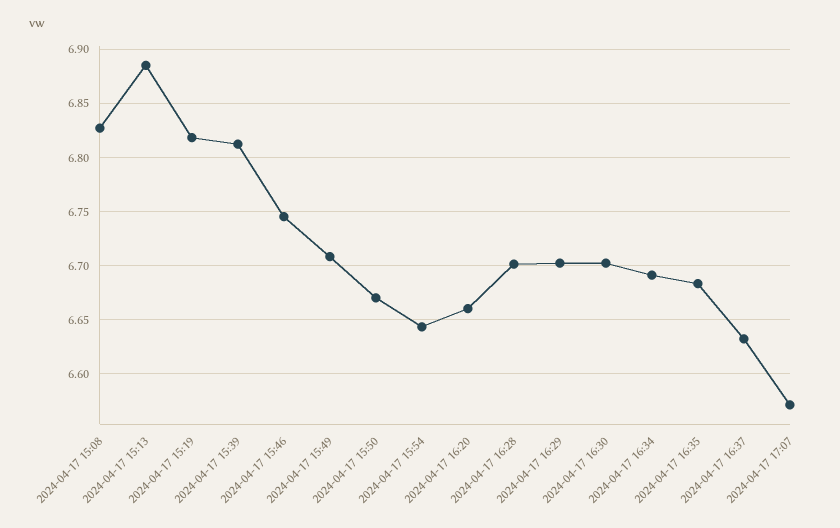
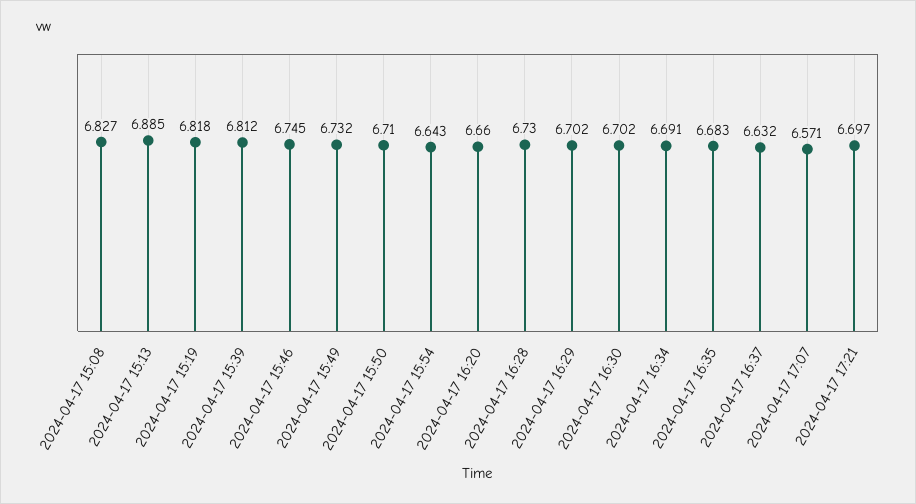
2024-04-17 15:49: 6.71 -> 6.732
2024-04-17 15:50: 6.67 -> 6.71
2024-04-17 16:28: 6.7 -> 6.73
2024-04-17 17:21: none -> 6.697

